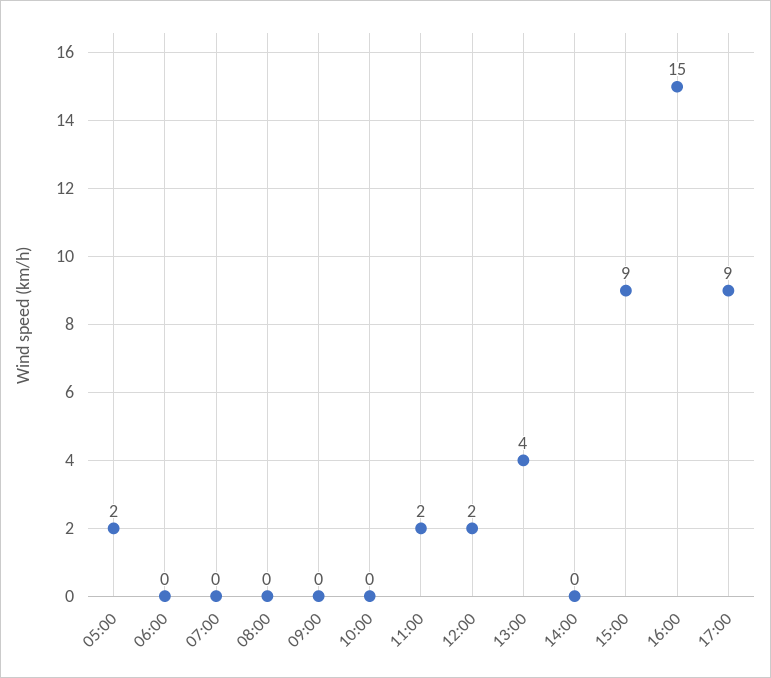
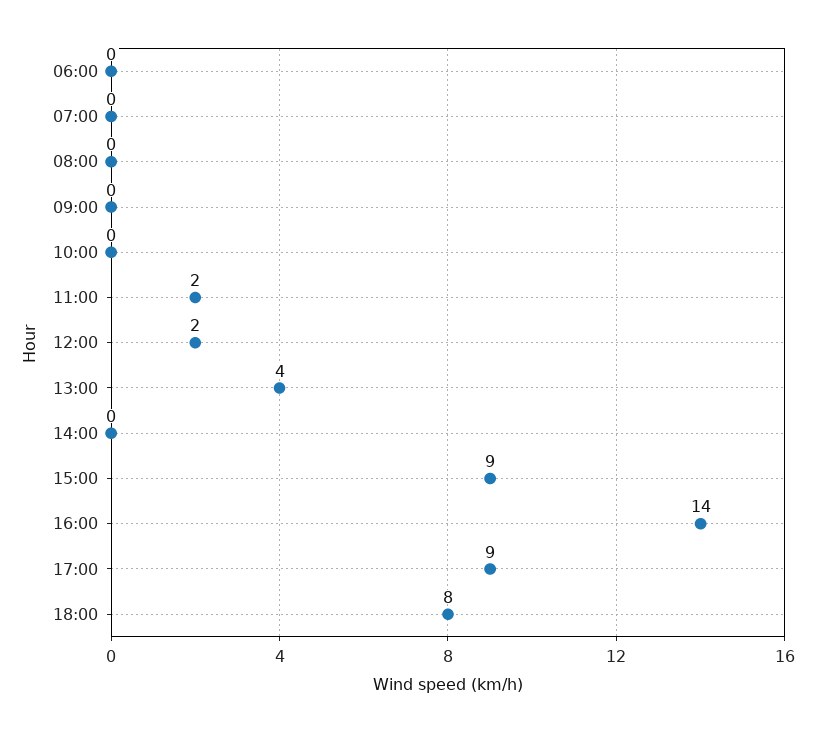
05:00: 2 -> none
16:00: 15 -> 14
18:00: none -> 8

